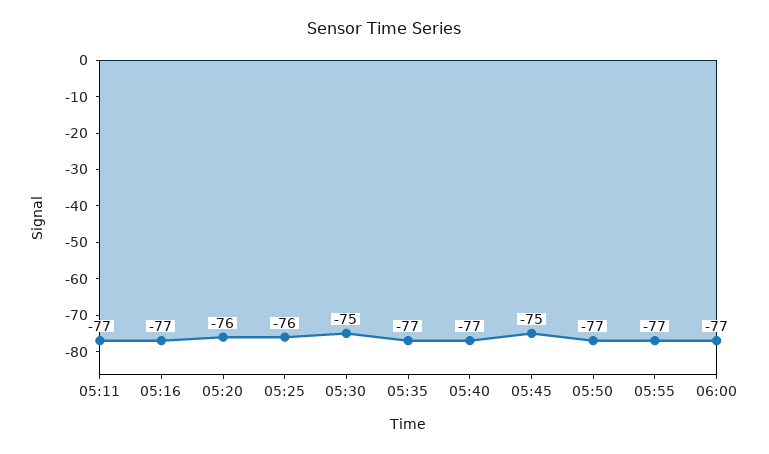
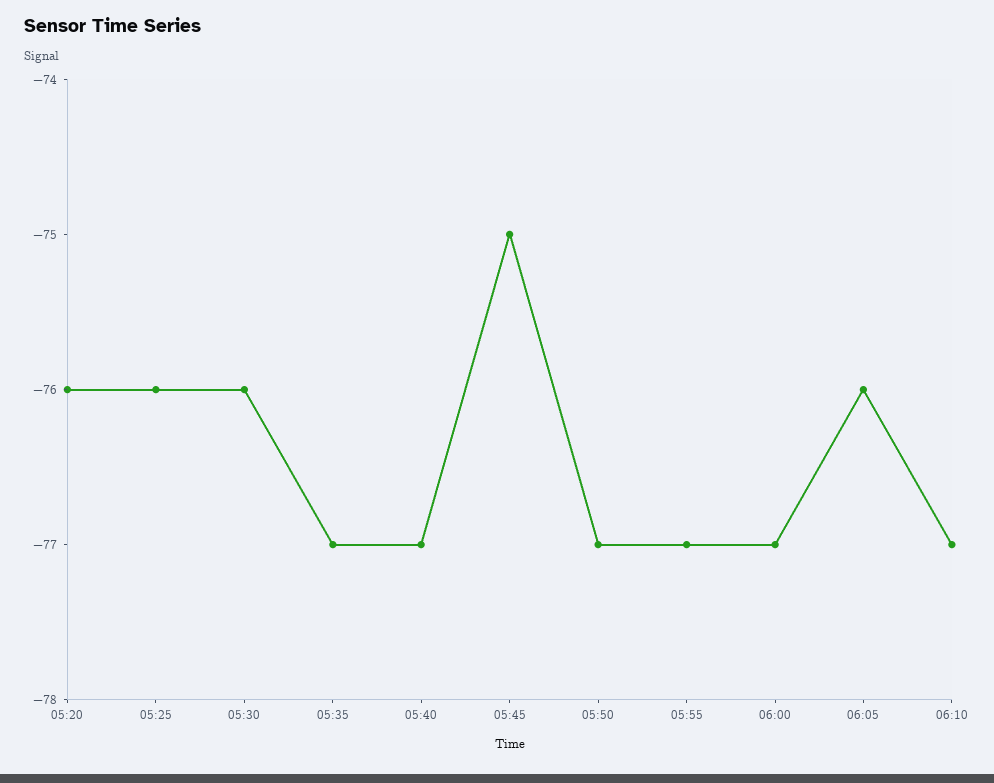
05:11: -77 -> none
05:16: -77 -> none
05:30: -75 -> -76
06:05: none -> -76
06:10: none -> -77

